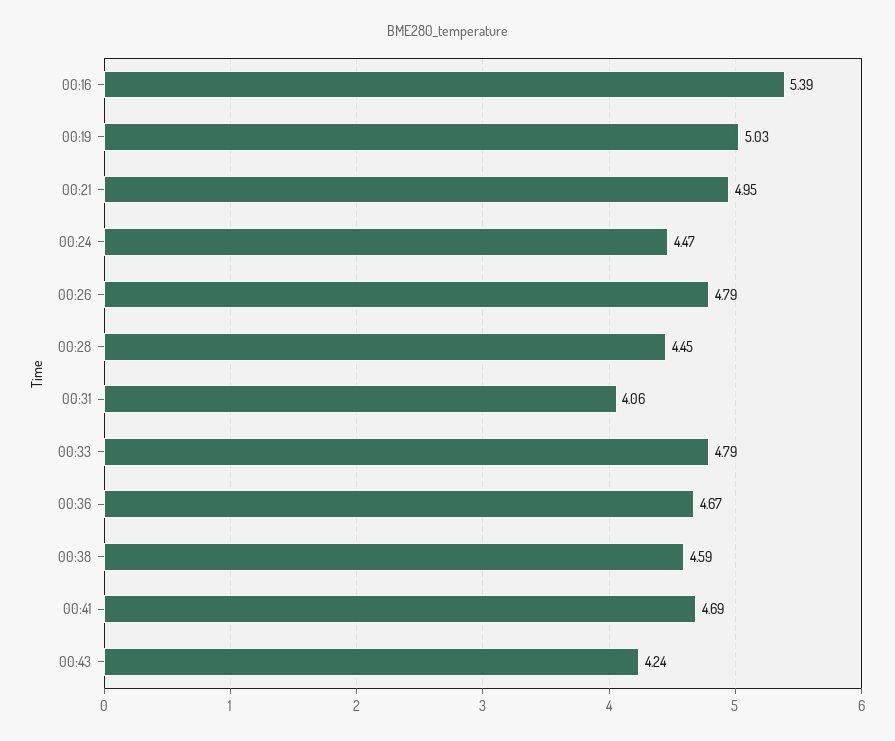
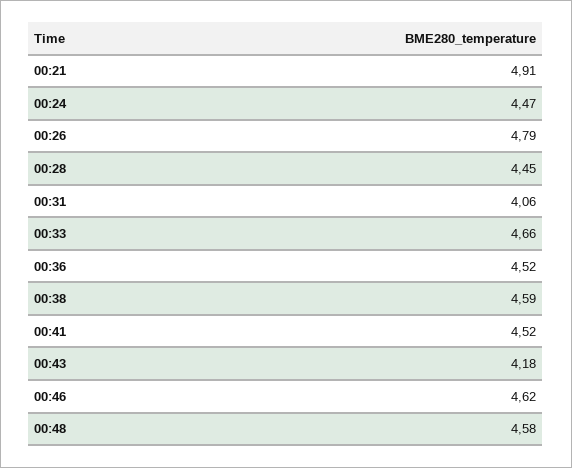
00:16: 5.39 -> none
00:19: 5.03 -> none
00:21: 4.95 -> 4.91
00:33: 4.79 -> 4.66
00:36: 4.67 -> 4.52
00:41: 4.69 -> 4.52
00:43: 4.24 -> 4.18
00:46: none -> 4.62
00:48: none -> 4.58

